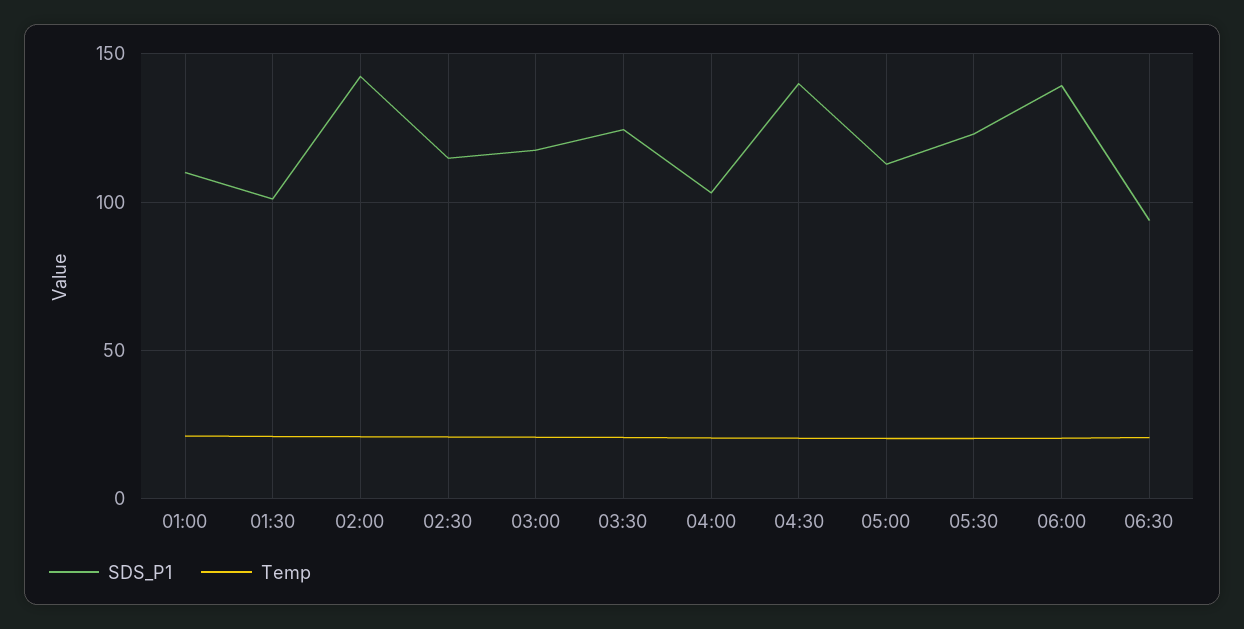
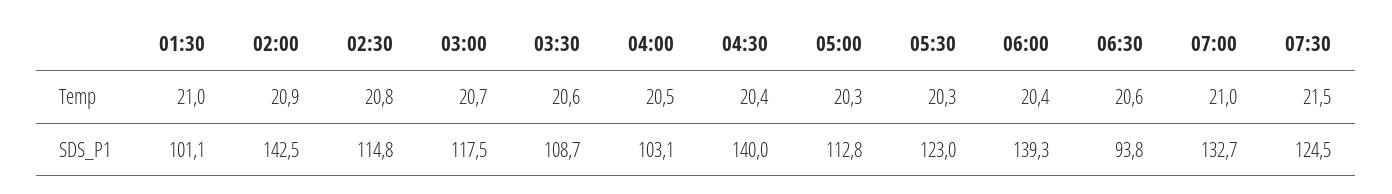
SDS_P1, 01:00: 110 -> none
Temp, 01:00: 20 -> none
SDS_P1, 03:30: 125 -> 108.7
Temp, 07:00: none -> 21
Temp, 07:30: none -> 21.5
SDS_P1, 07:00: none -> 132.7
SDS_P1, 07:30: none -> 124.5

